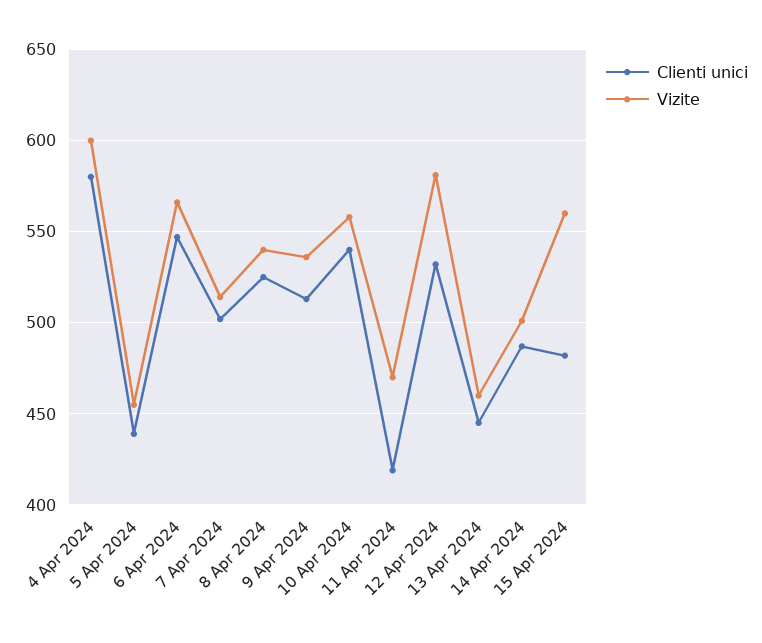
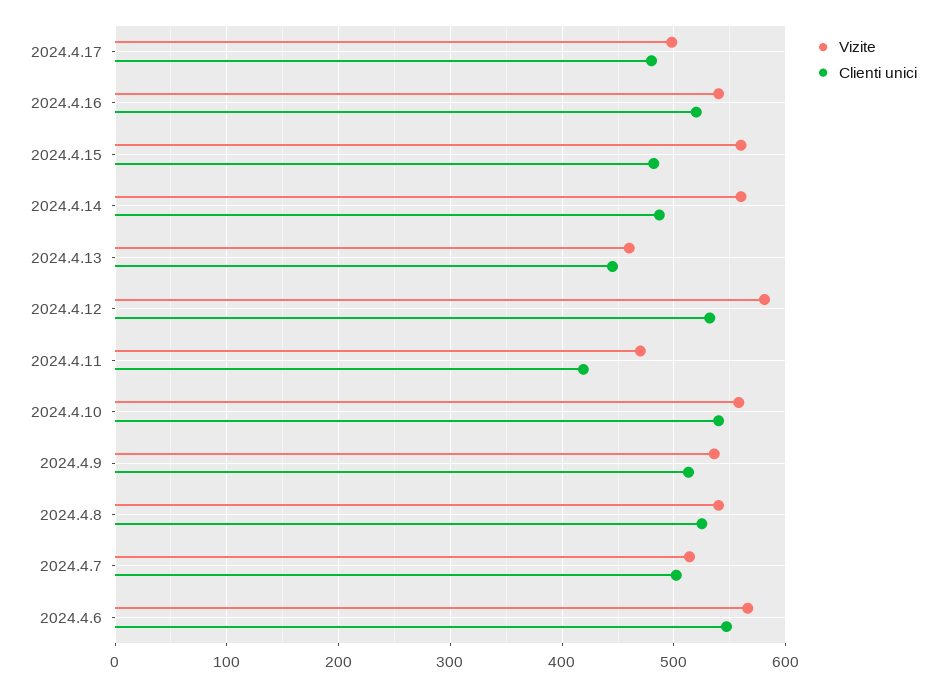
Clienti unici, 4 Apr 2024: 580 -> none
Vizite, 4 Apr 2024: 600 -> none
Clienti unici, 5 Apr 2024: 440 -> none
Vizite, 5 Apr 2024: 455 -> none
Vizite, 14 Apr 2024: 500 -> 560
Vizite, 2024.4.17: none -> 500
Clienti unici, 2024.4.17: none -> 480
Vizite, 2024.4.16: none -> 540
Clienti unici, 2024.4.16: none -> 520

